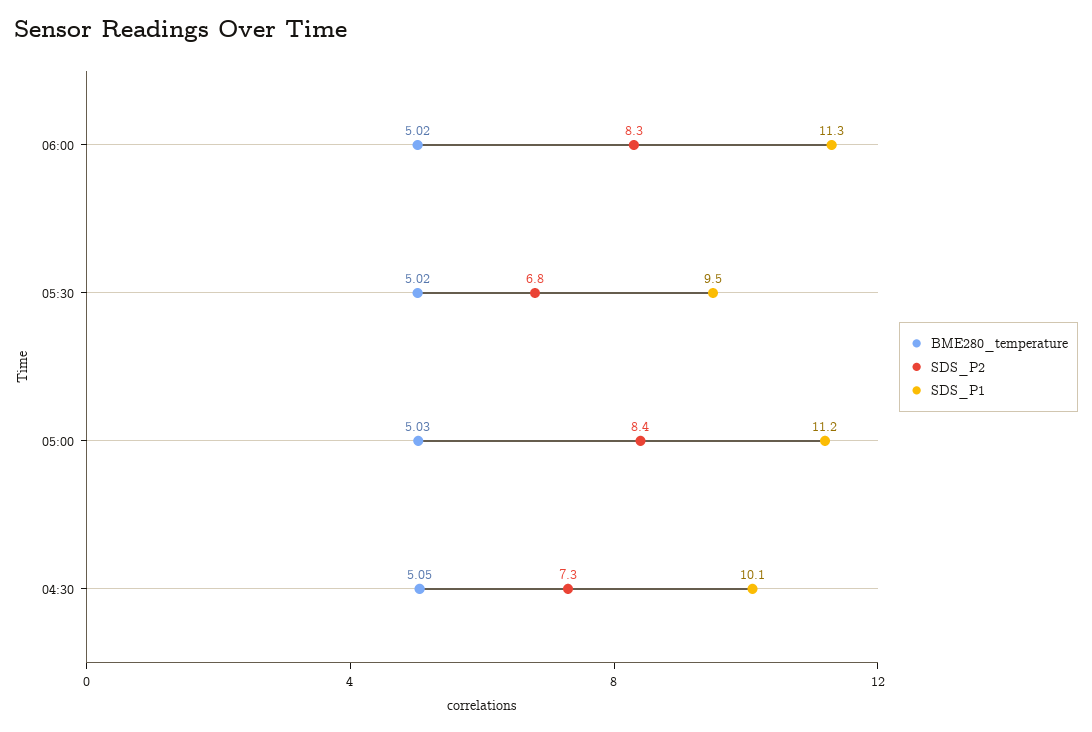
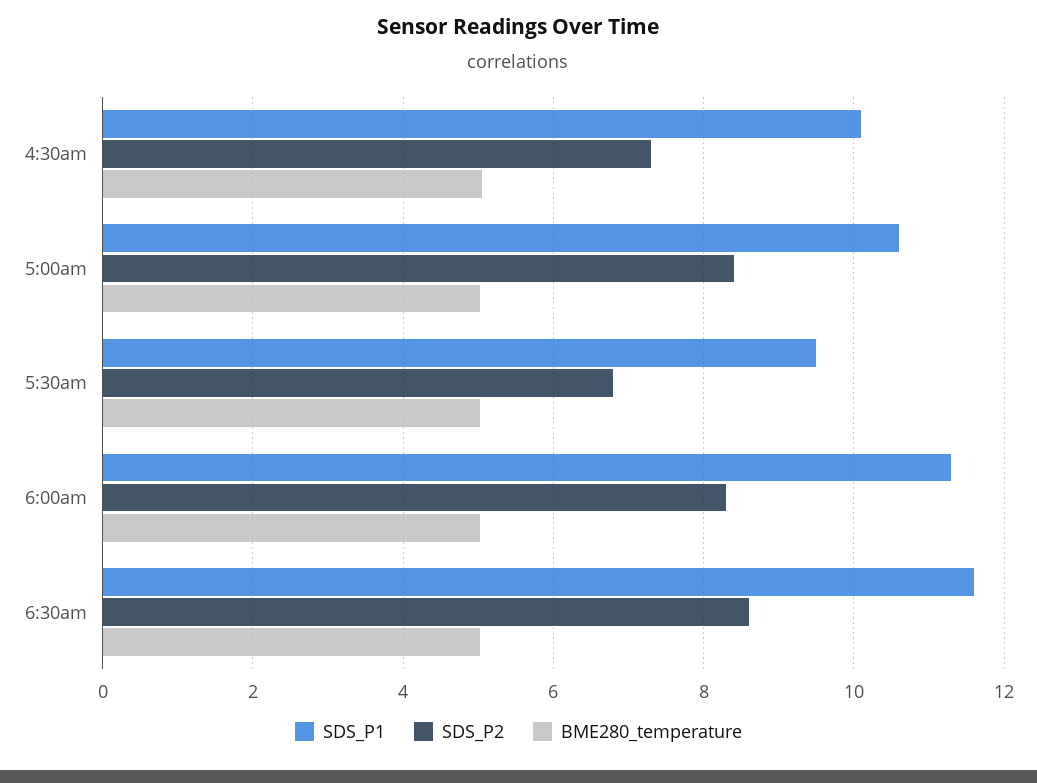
SDS_P1, 05:00: 11.2 -> 10.6
SDS_P1, 6:30am: none -> 11.6
SDS_P2, 6:30am: none -> 8.6
BME280_temperature, 6:30am: none -> 5

